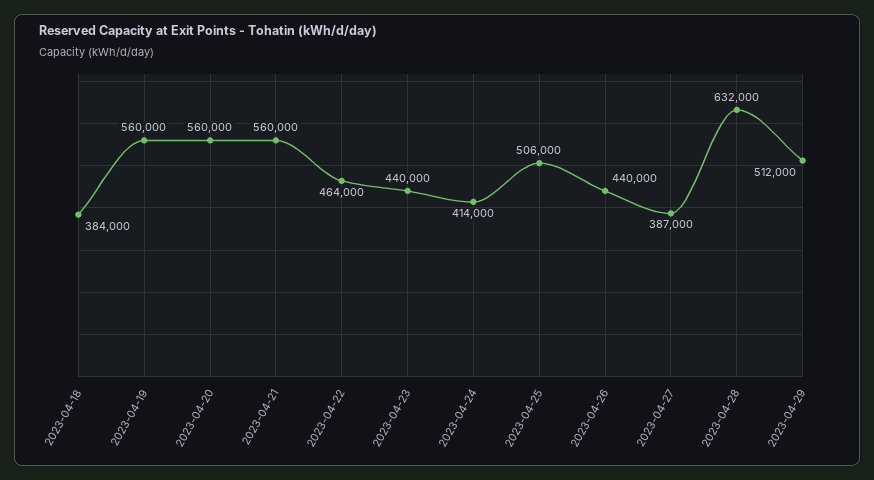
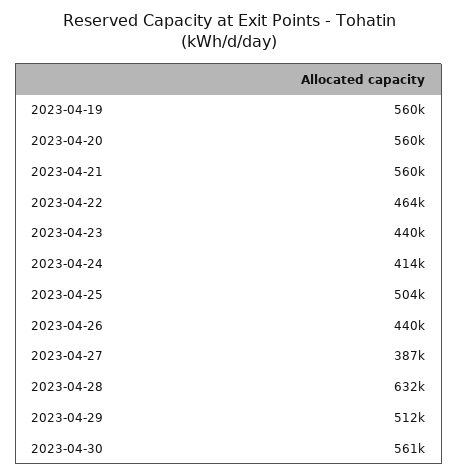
2023-04-18: 384000 -> none
2023-04-25: 506000 -> 504000
2023-04-30: none -> 561000

